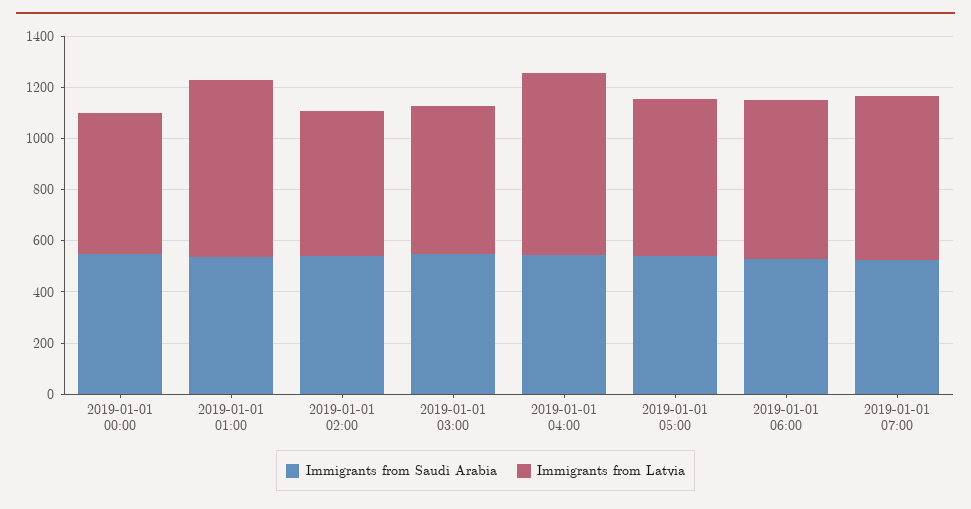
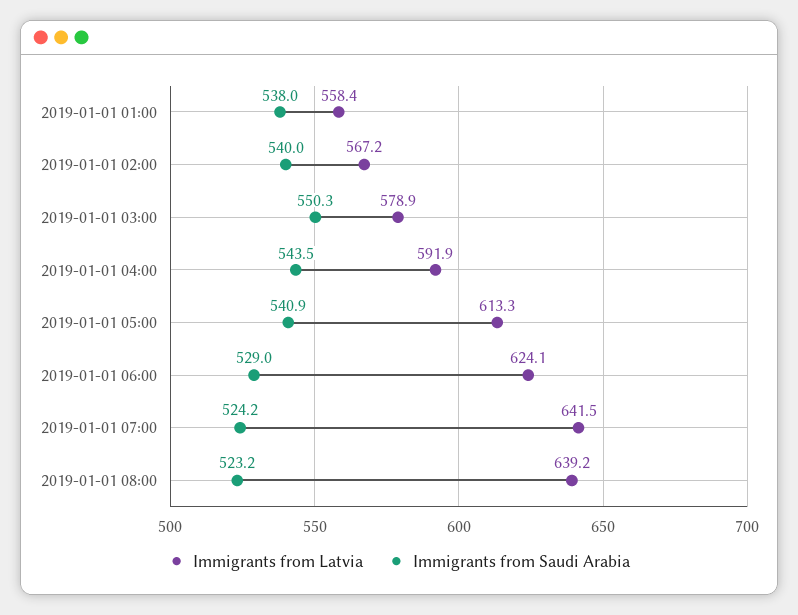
Immigrants from Saudi Arabia, 2019-01-01 00:00: 550 -> none
Immigrants from Latvia, 2019-01-01 00:00: 550 -> none
Immigrants from Latvia, 2019-01-01 01:00: 700 -> 558.4
Immigrants from Latvia, 2019-01-01 04:00: 700 -> 591.9
Immigrants from Latvia, 2019-01-01 08:00: none -> 639.2
Immigrants from Saudi Arabia, 2019-01-01 08:00: none -> 523.2

